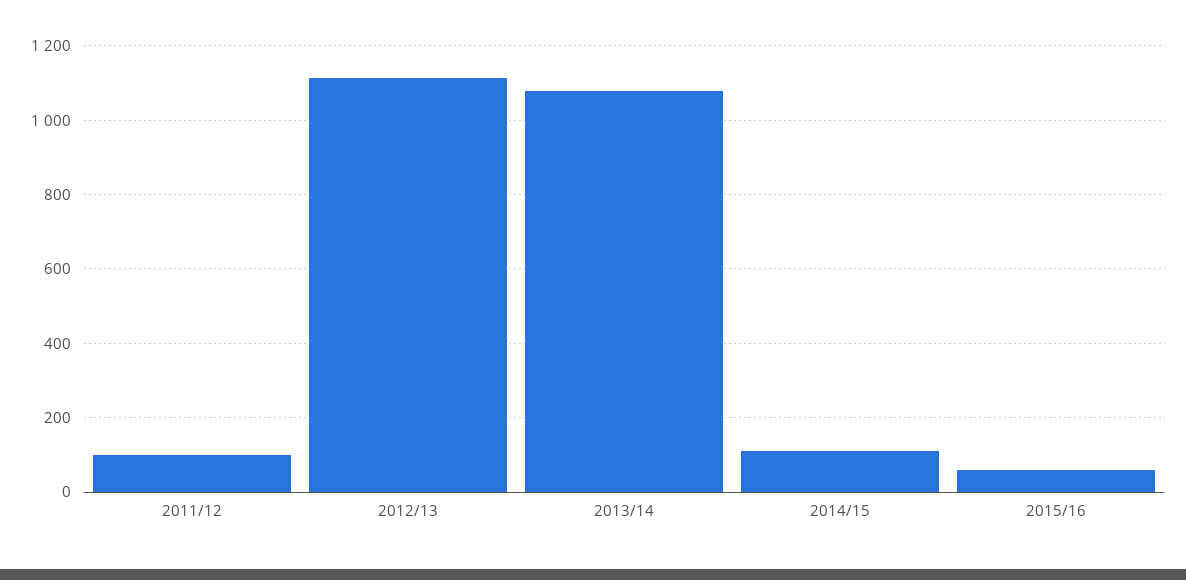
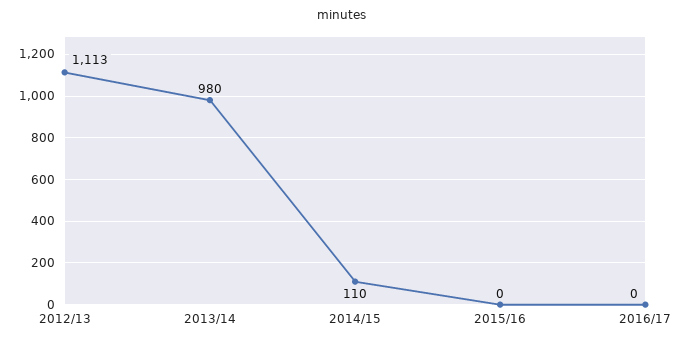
2011/12: 100 -> none
2013/14: 1080 -> 980
2015/16: 60 -> 0
2016/17: none -> 0

